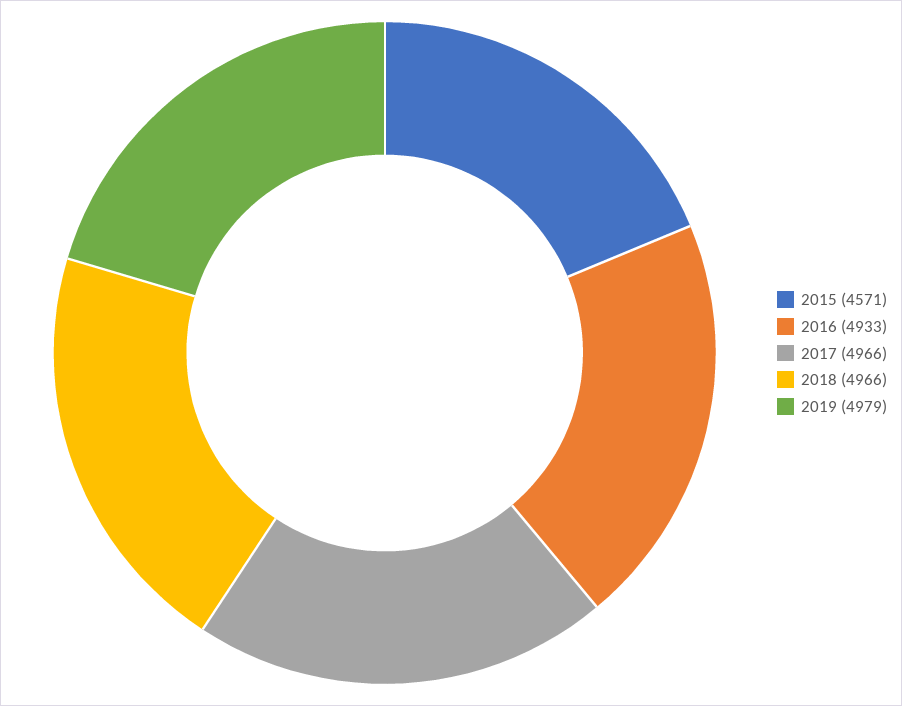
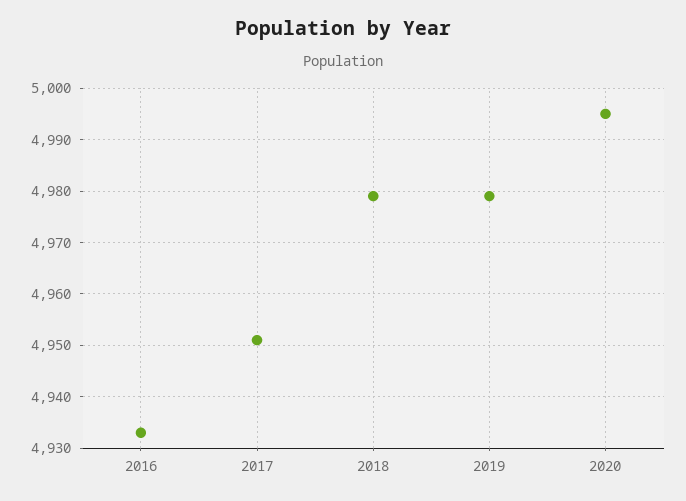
2015: 4571 -> none
2017: 4966 -> 4950
2018: 4966 -> 4980
2020: none -> 4995

